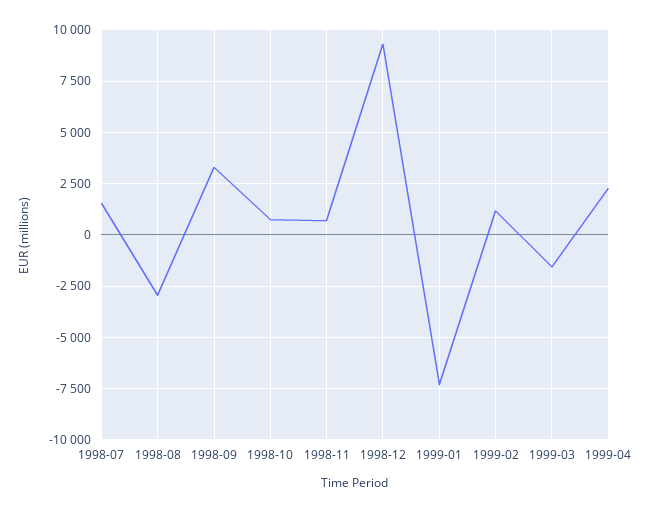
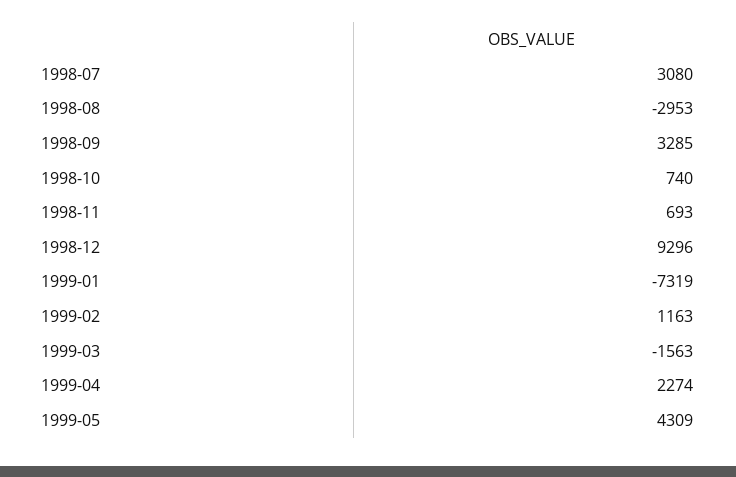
1998-07: 1500 -> 3080
1999-05: none -> 4309

